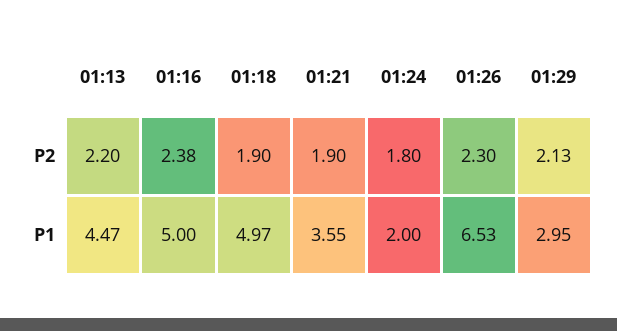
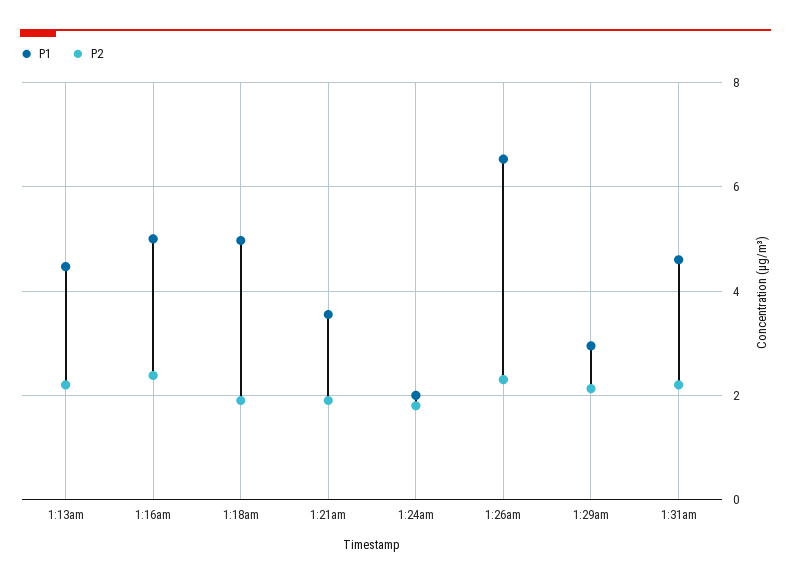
P1, 1:31am: none -> 4.6
P2, 1:31am: none -> 2.2

